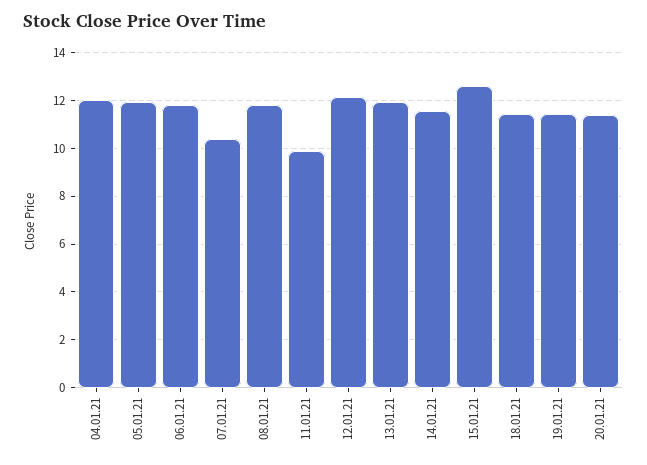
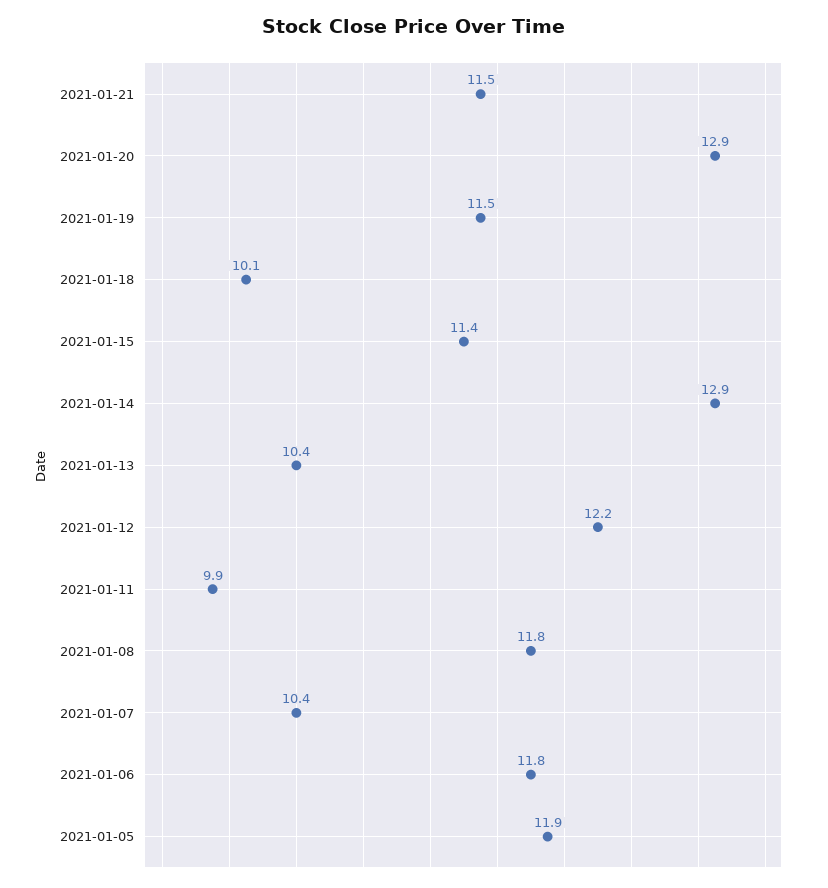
04.01.21: 12 -> none
13.01.21: 12 -> 10.4
14.01.21: 11.5 -> 12.9
15.01.21: 12.5 -> 11.4
18.01.21: 11.5 -> 10.1
20.01.21: 11.5 -> 12.9
2021-01-21: none -> 11.5

